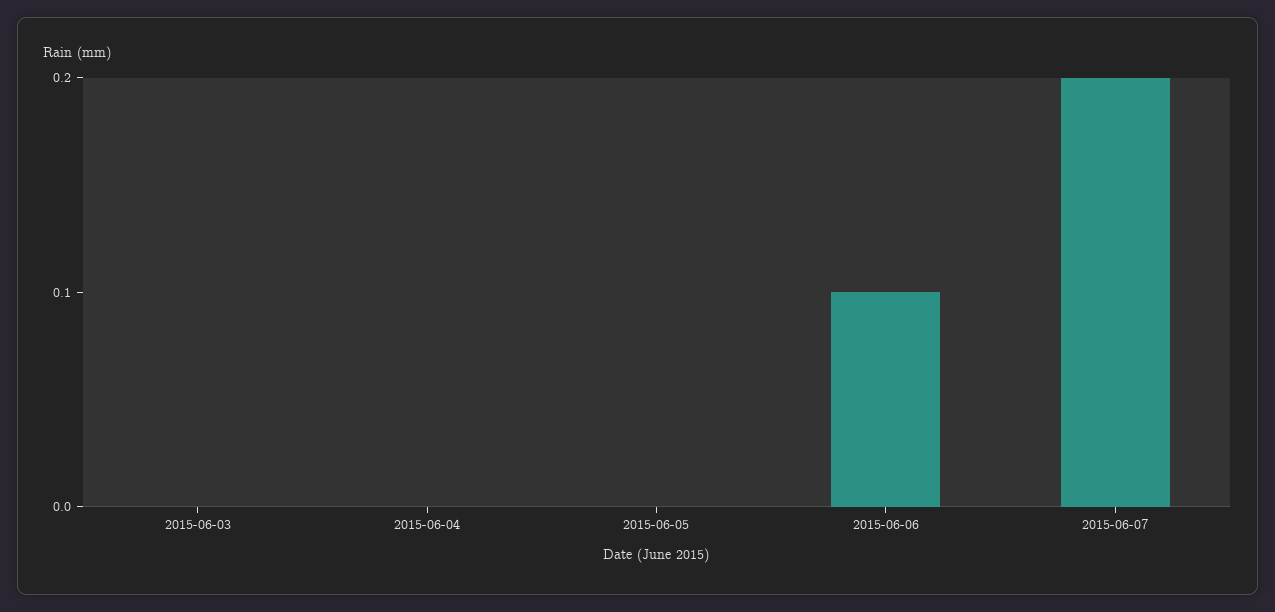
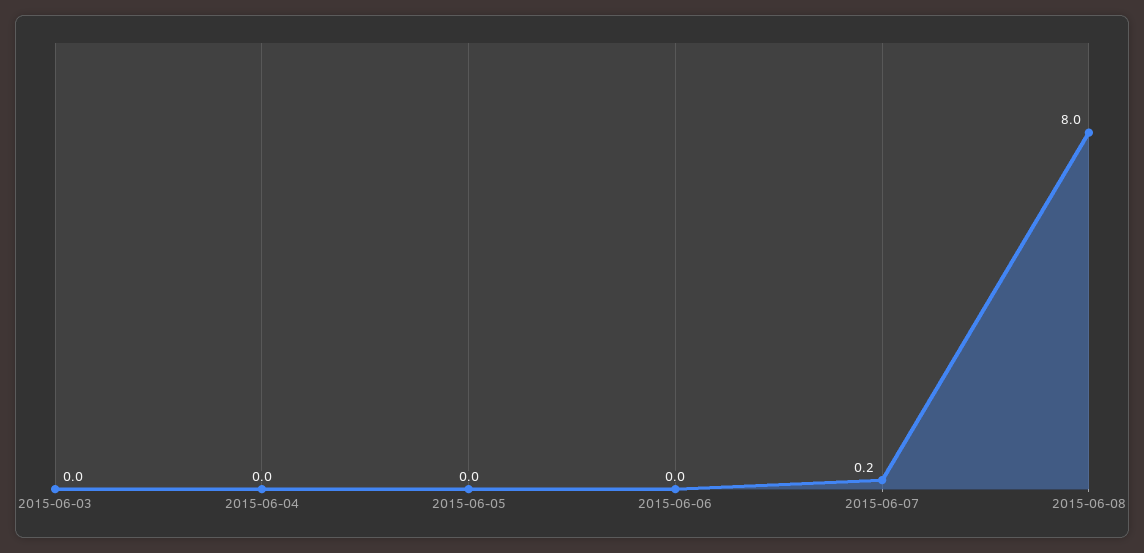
2015-06-06: 0.1 -> 0
2015-06-08: none -> 8

